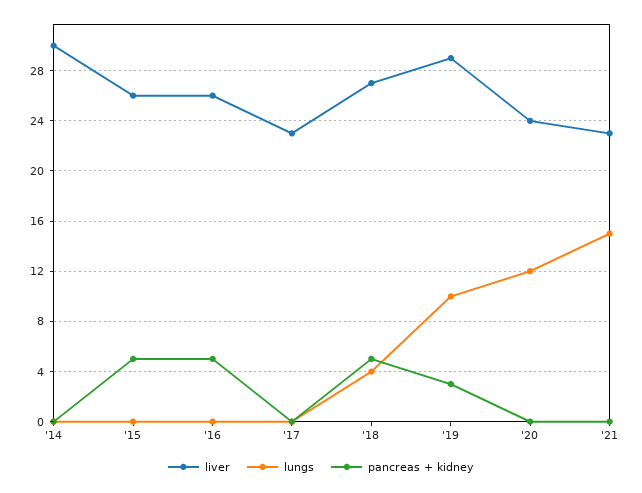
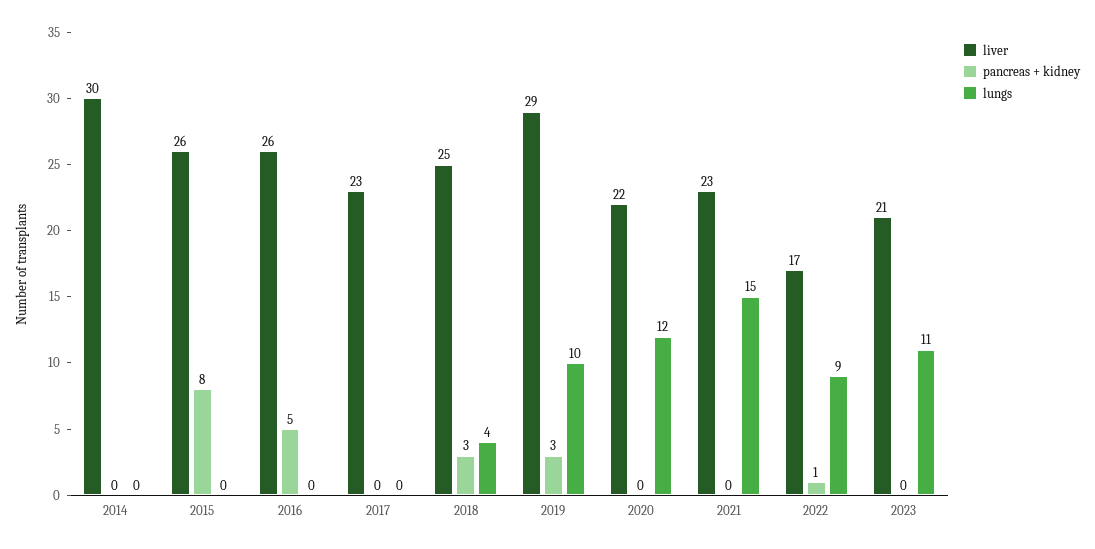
pancreas + kidney, '15: 5 -> 8
liver, '18: 27 -> 25
pancreas + kidney, '18: 5 -> 3
liver, '20: 24 -> 22
liver, 2022: none -> 17
pancreas + kidney, 2022: none -> 1
lungs, 2022: none -> 9
liver, 2023: none -> 21
pancreas + kidney, 2023: none -> 0
lungs, 2023: none -> 11

